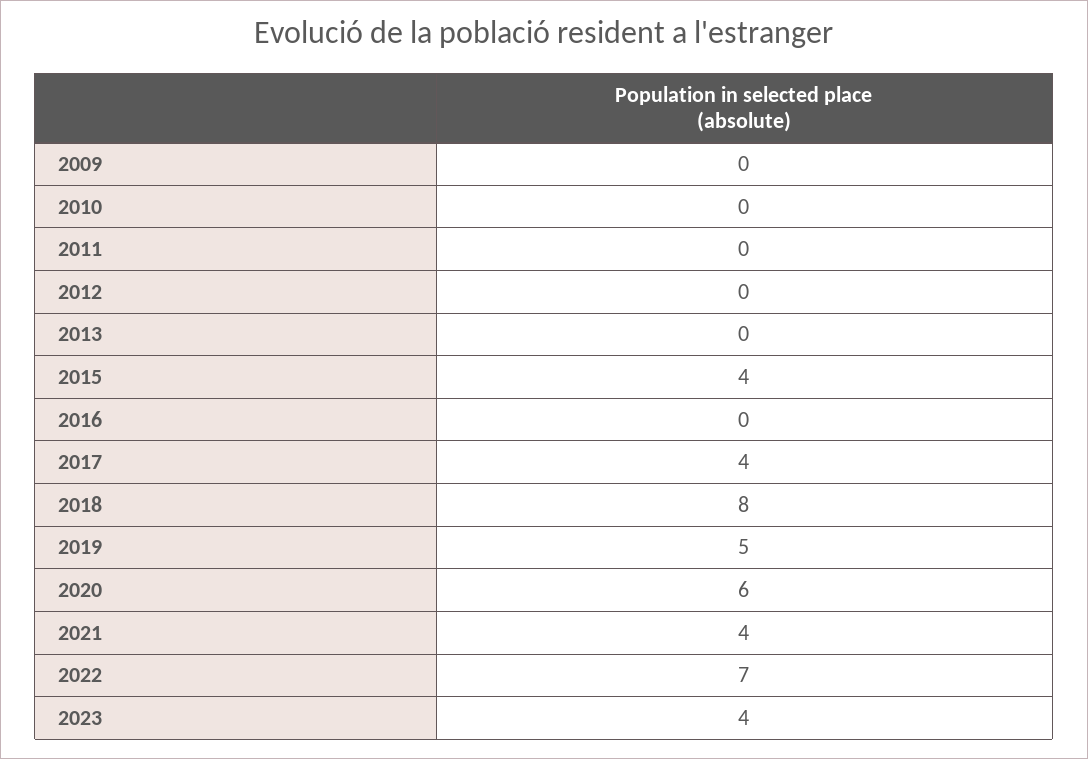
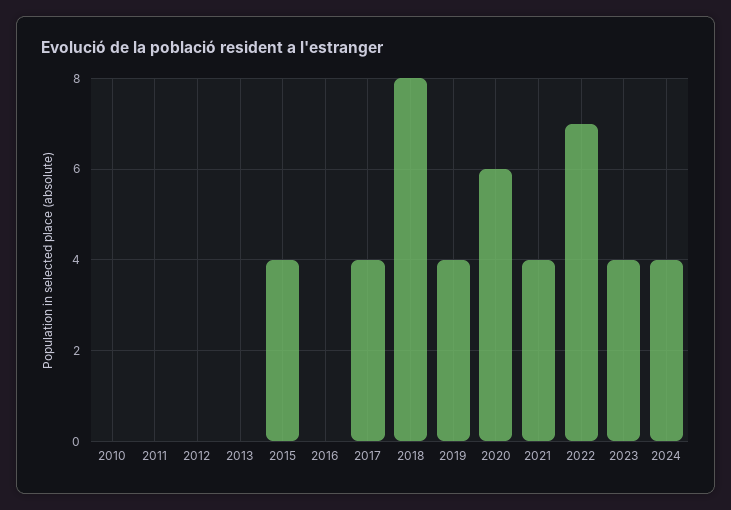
2009: 0 -> none
2019: 5 -> 4
2024: none -> 4

